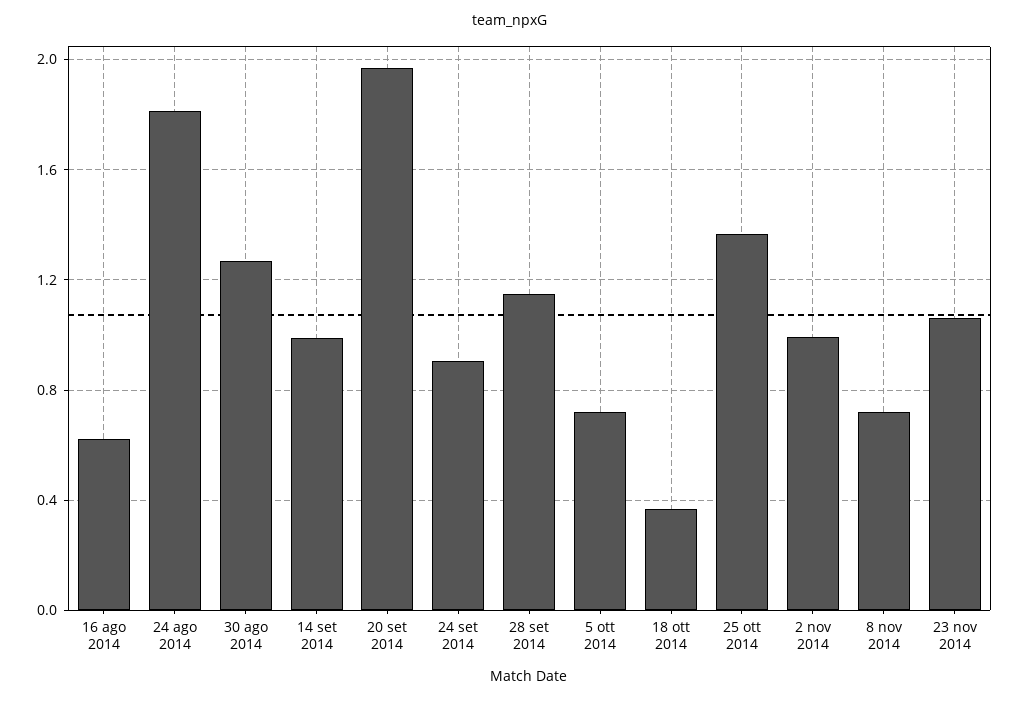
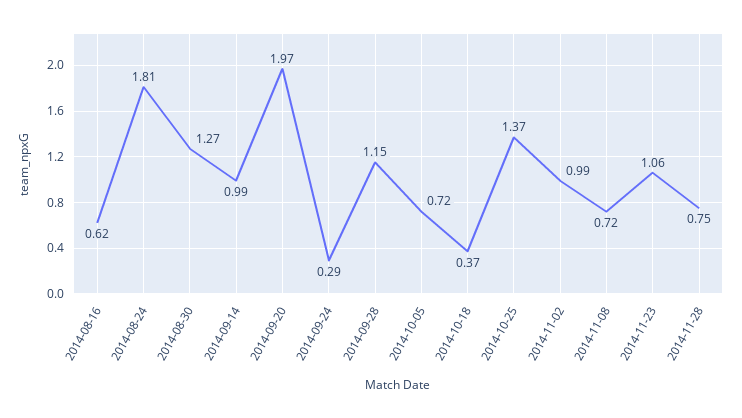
24 set 2014: 0.9 -> 0.29
2014-11-28: none -> 0.75

